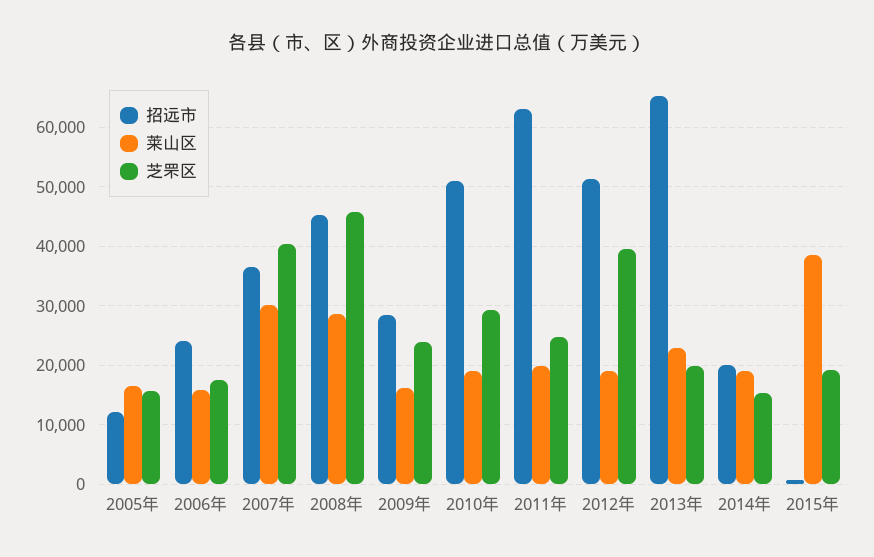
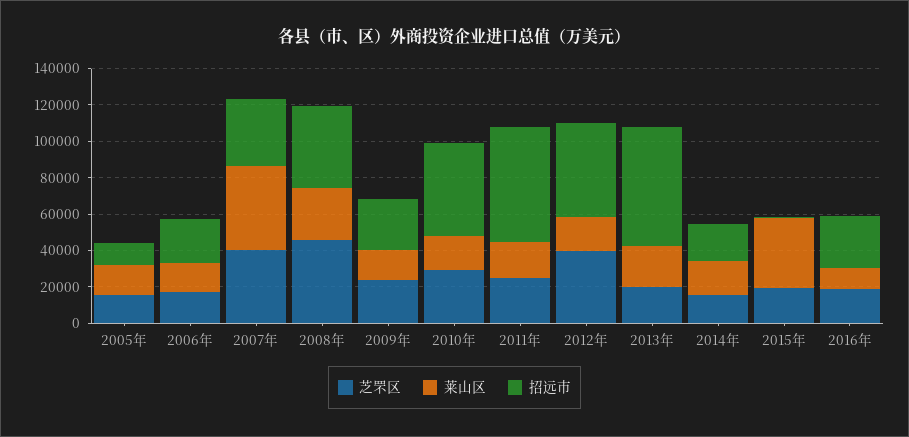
莱山区, 2007年: 30000 -> 45000
芝罘区, 2016年: none -> 20000
莱山区, 2016年: none -> 10000
招远市, 2016年: none -> 30000

